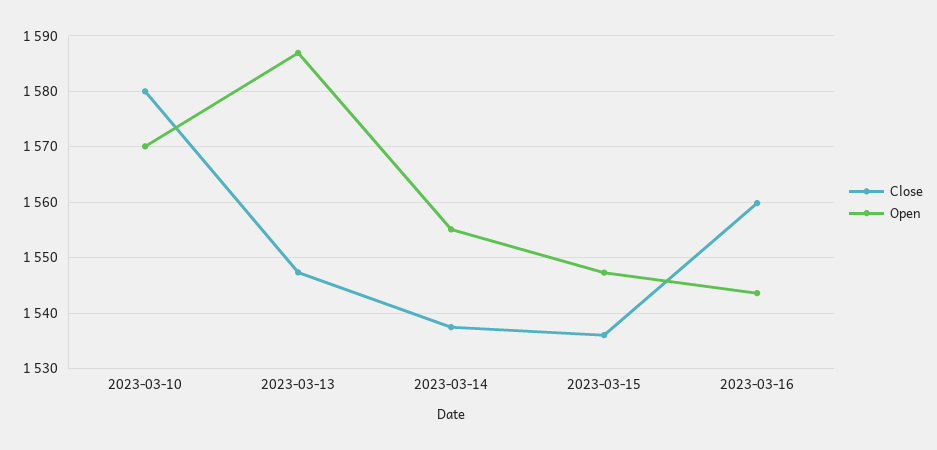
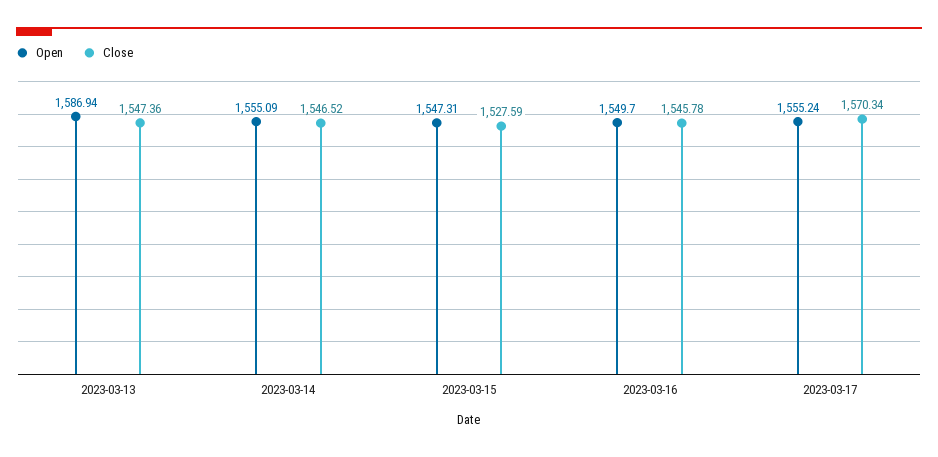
Close, 2023-03-10: 1580 -> none
Open, 2023-03-10: 1570 -> none
Close, 2023-03-14: 1538 -> 1546.52
Close, 2023-03-15: 1536 -> 1527.59
Close, 2023-03-16: 1560 -> 1545.78
Open, 2023-03-16: 1544 -> 1549.7
Open, 2023-03-17: none -> 1555.24
Close, 2023-03-17: none -> 1570.34

